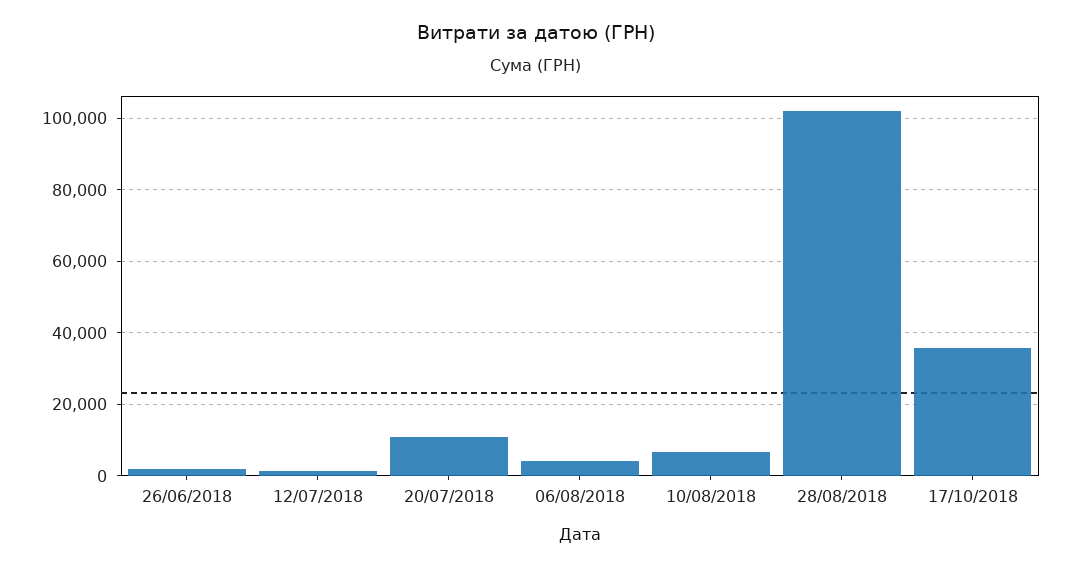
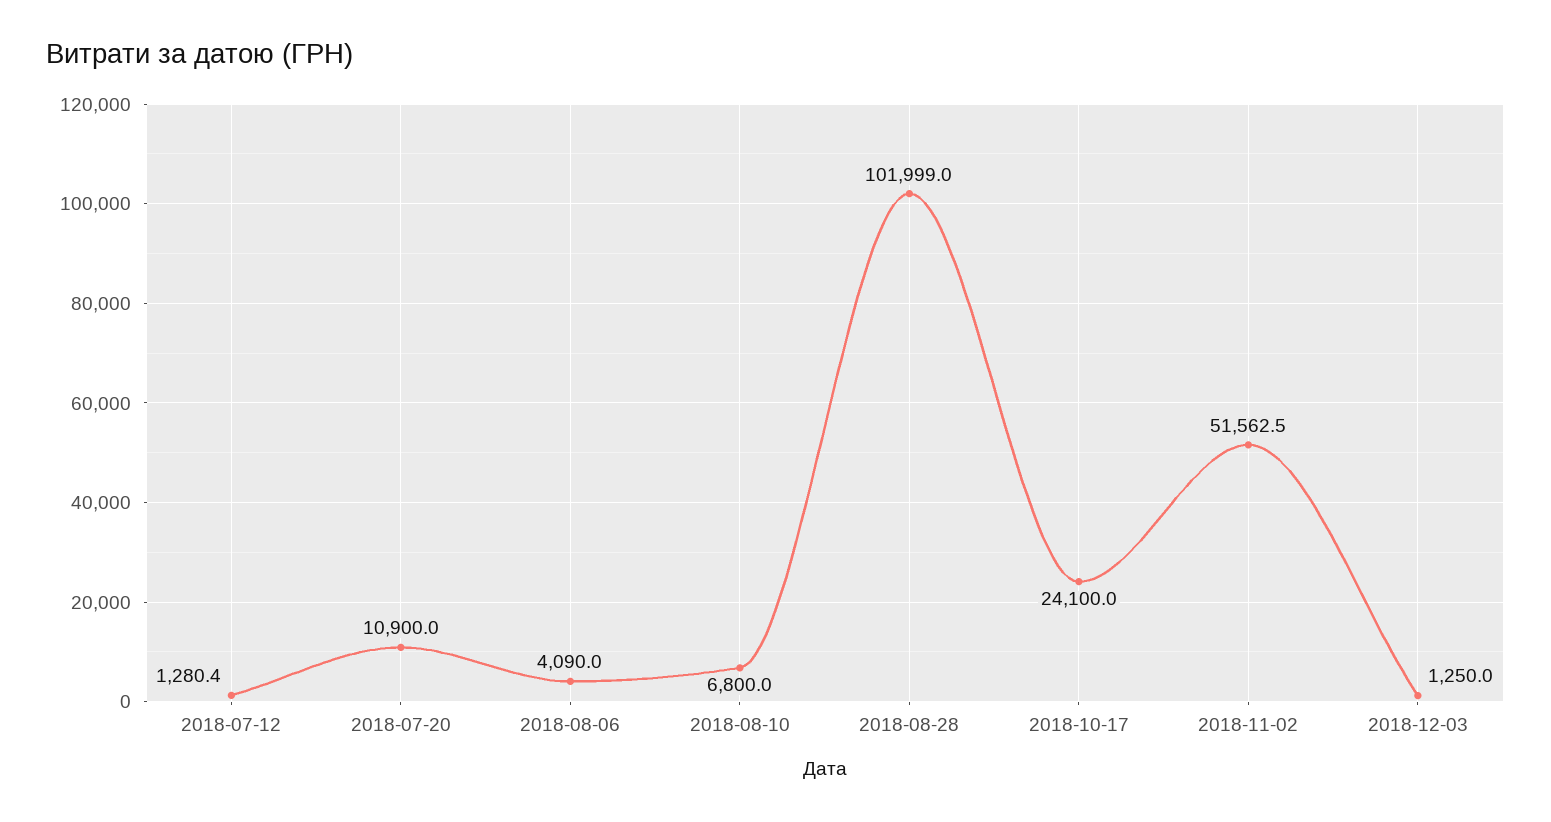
26/06/2018: 2000 -> none
17/10/2018: 36000 -> 24100
2018-11-02: none -> 51562.5
2018-12-03: none -> 1250

